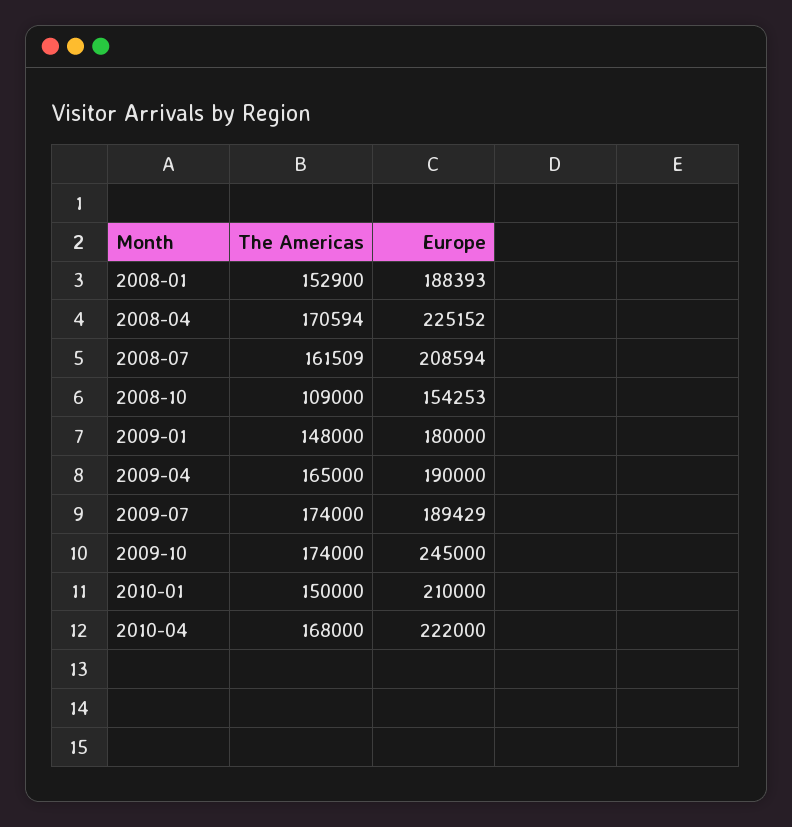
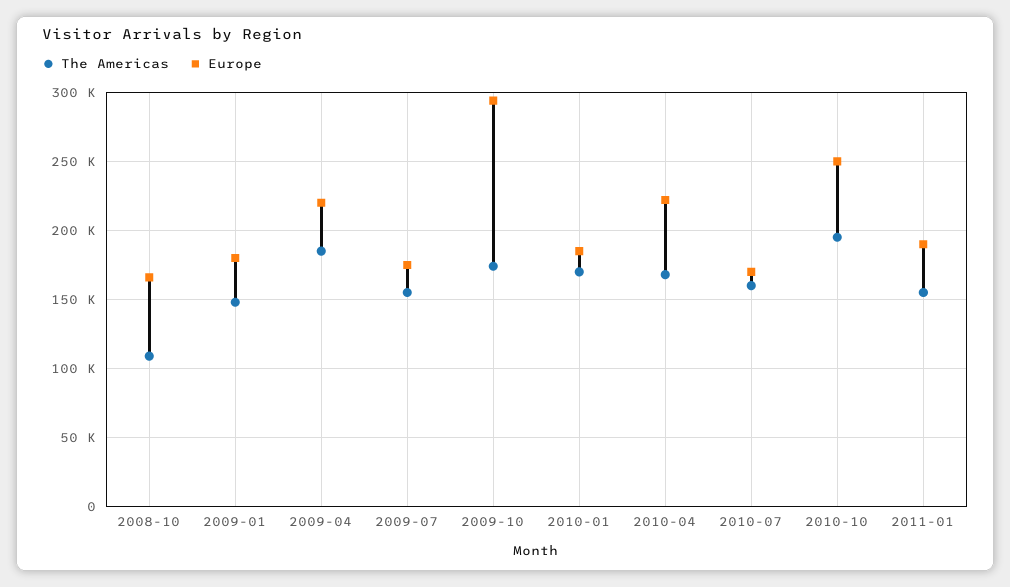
The Americas, 2008-01: 152900 -> none
Europe, 2008-01: 188393 -> none
The Americas, 2008-04: 170594 -> none
Europe, 2008-04: 225152 -> none
The Americas, 2008-07: 161509 -> none
Europe, 2008-07: 208594 -> none
Europe, 2008-10: 154253 -> 165000
The Americas, 2009-04: 165000 -> 185000
Europe, 2009-04: 190000 -> 220000
The Americas, 2009-07: 174000 -> 155000
Europe, 2009-07: 189429 -> 175000
Europe, 2009-10: 245000 -> 295000
The Americas, 2010-01: 150000 -> 170000
Europe, 2010-01: 210000 -> 185000
The Americas, 2010-07: none -> 160000
Europe, 2010-07: none -> 170000
The Americas, 2010-10: none -> 195000
Europe, 2010-10: none -> 250000
The Americas, 2011-01: none -> 155000
Europe, 2011-01: none -> 190000

